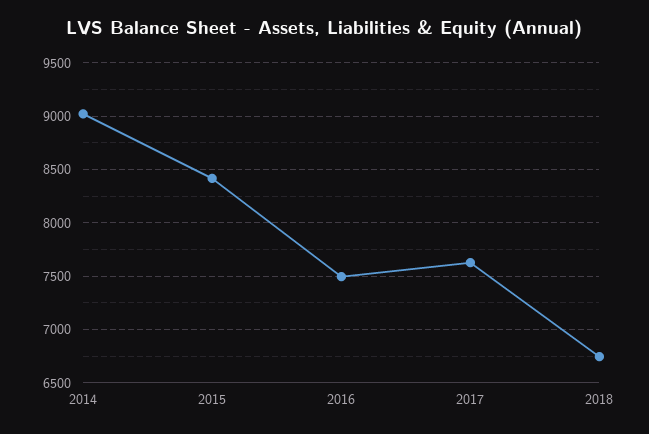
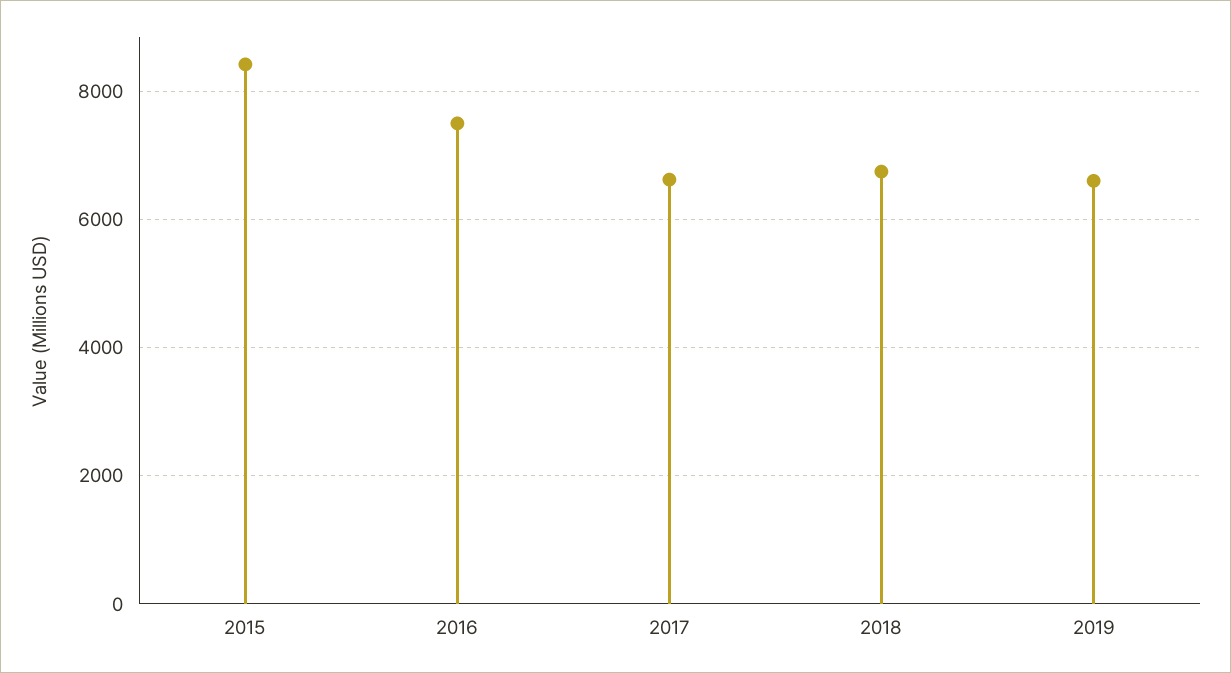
2014: 9000 -> none
2017: 7600 -> 6600
2019: none -> 6600

